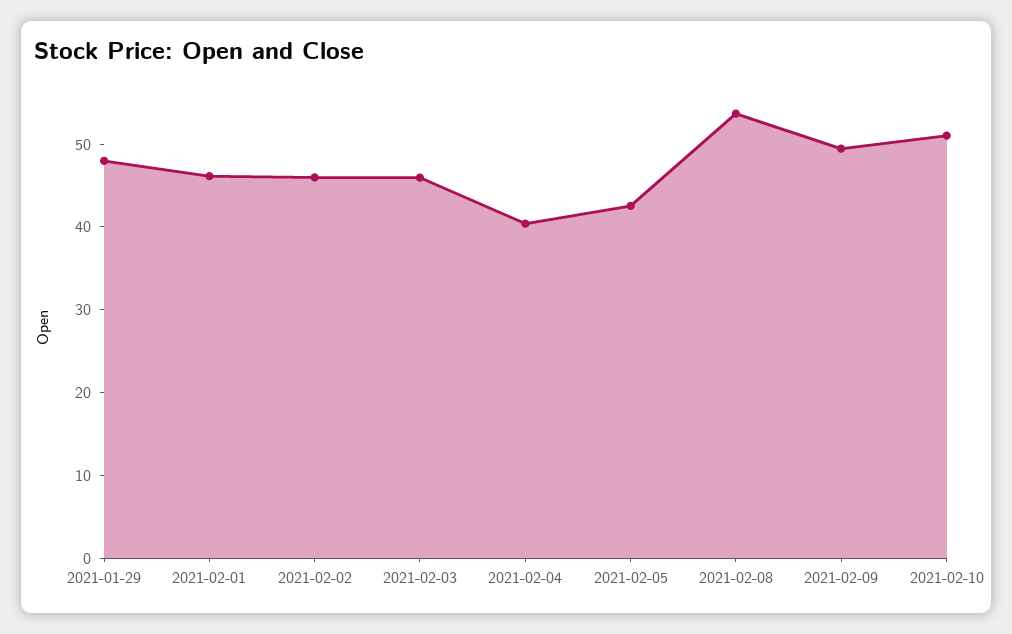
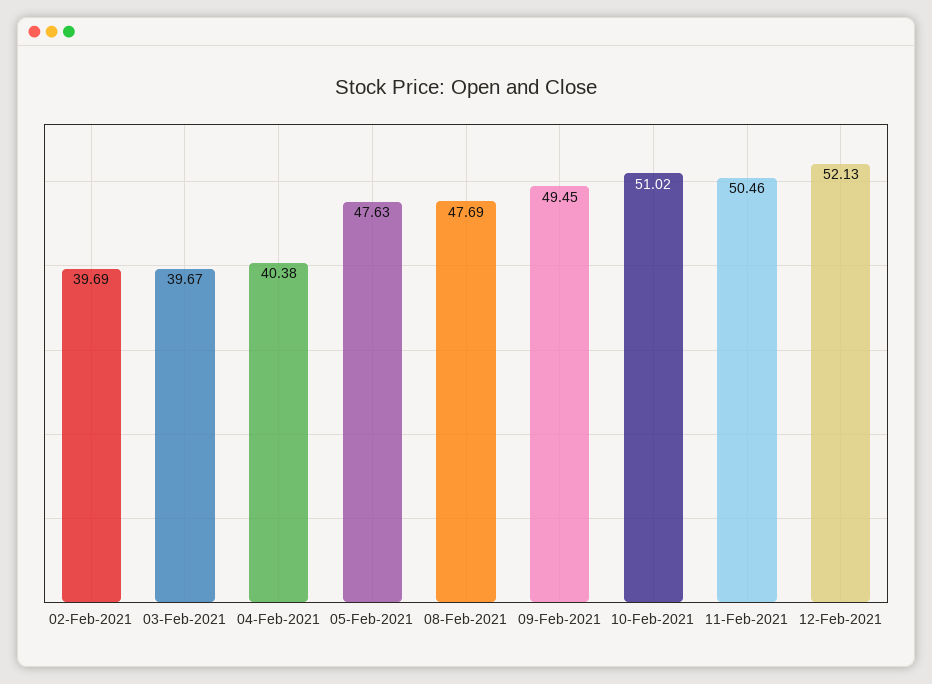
2021-01-29: 48 -> none
2021-02-01: 46 -> none
2021-02-02: 46 -> 39.69
2021-02-03: 46 -> 39.67
2021-02-05: 42 -> 47.63
2021-02-08: 54 -> 47.69
11-Feb-2021: none -> 50.46
12-Feb-2021: none -> 52.13

